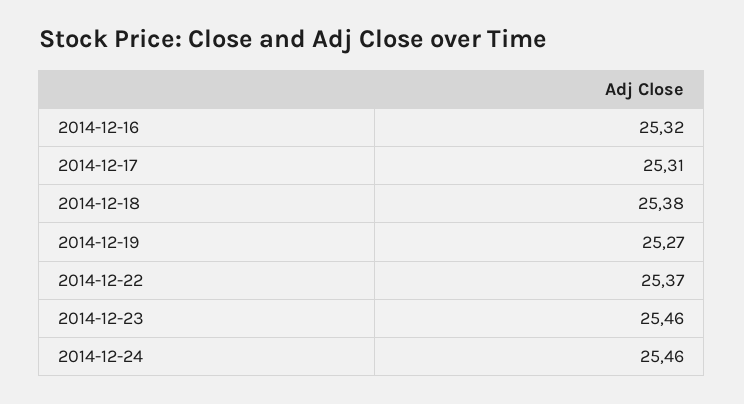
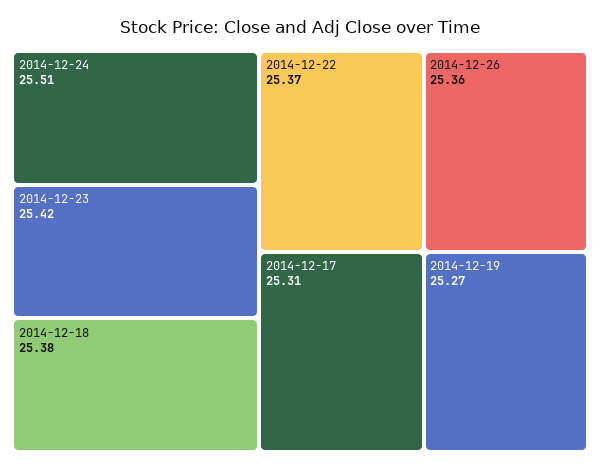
2014-12-16: 25.32 -> none
2014-12-23: 25.46 -> 25.42
2014-12-24: 25.46 -> 25.51
2014-12-26: none -> 25.36

